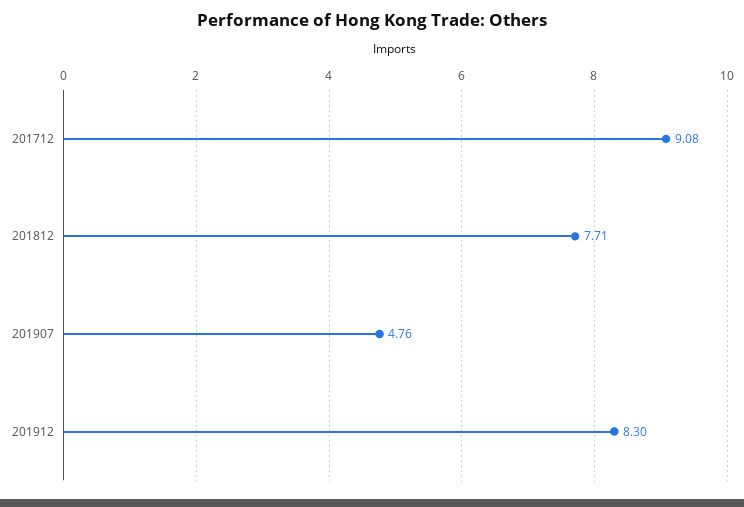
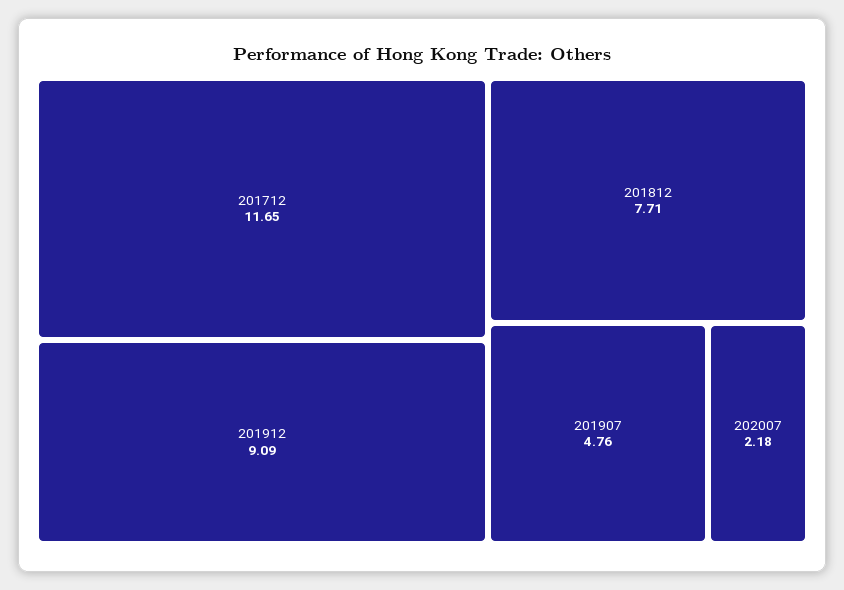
201712: 9.08 -> 11.65
201912: 8.3 -> 9.09
202007: none -> 2.18

